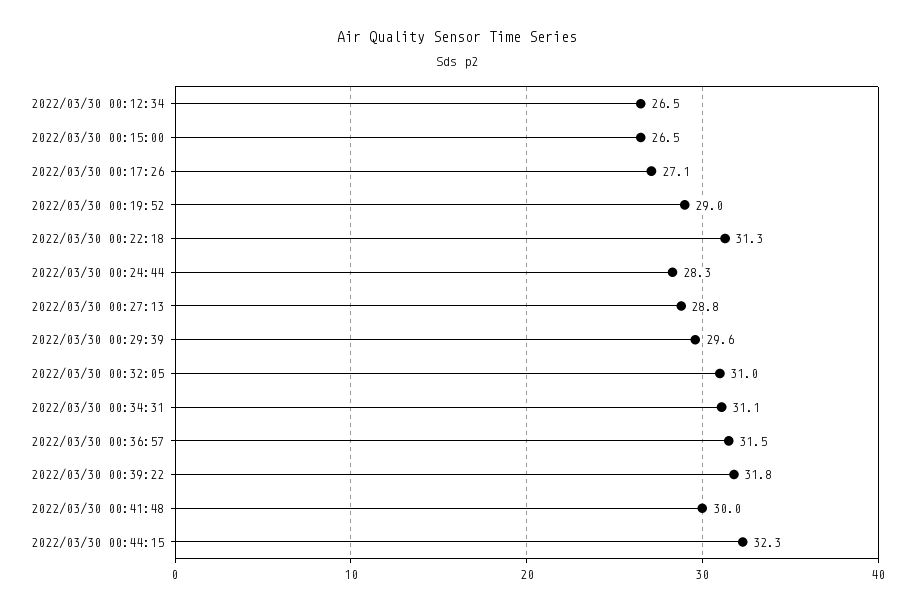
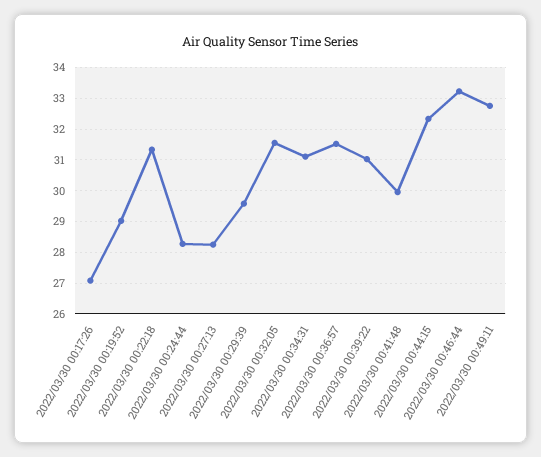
2022/03/30 00:12:34: 26.5 -> none
2022/03/30 00:15:00: 26.5 -> none
2022/03/30 00:27:13: 28.8 -> 28.2
2022/03/30 00:32:05: 31 -> 31.6
2022/03/30 00:39:22: 31.8 -> 31
2022/03/30 00:46:44: none -> 33.2
2022/03/30 00:49:11: none -> 32.8

